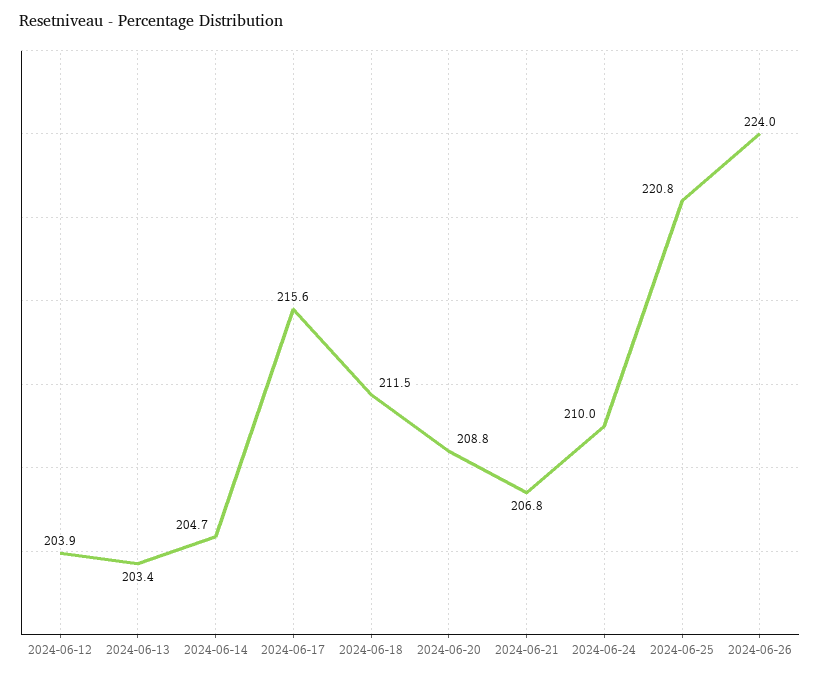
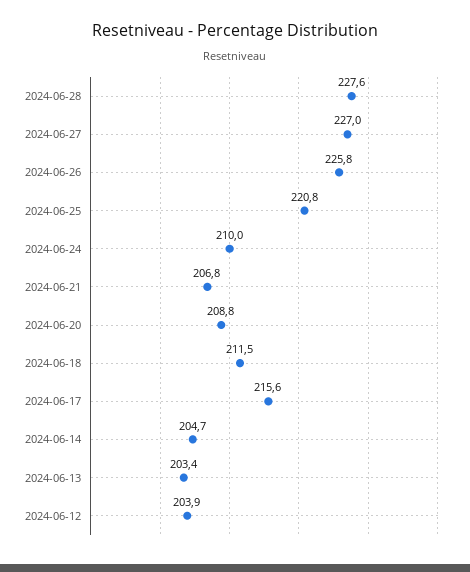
2024-06-26: 224 -> 225.8
2024-06-28: none -> 227.6
2024-06-27: none -> 227

